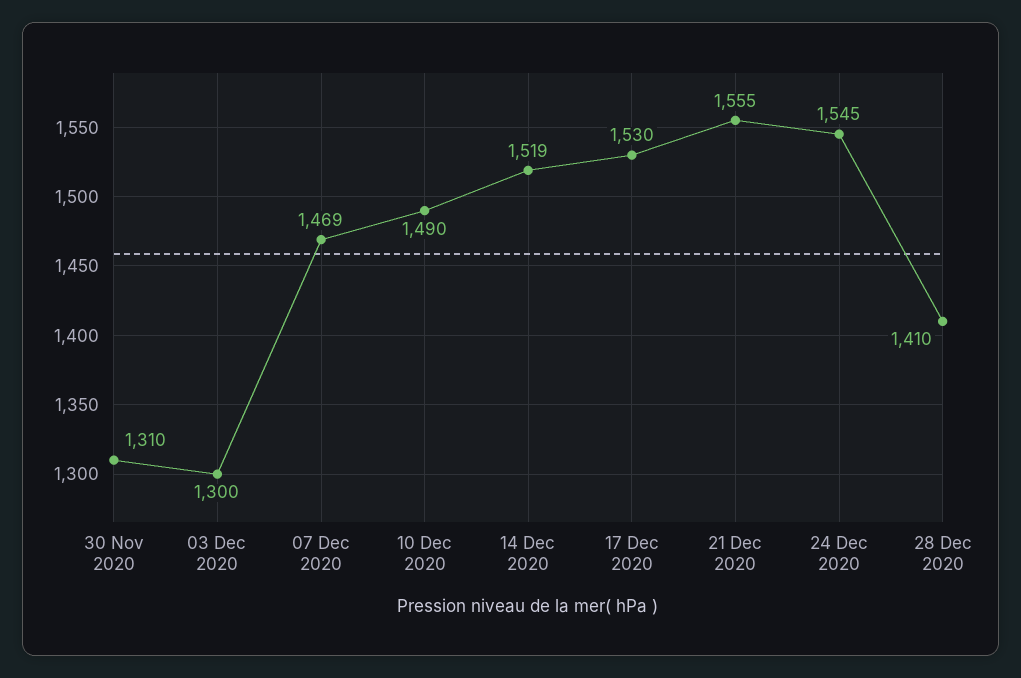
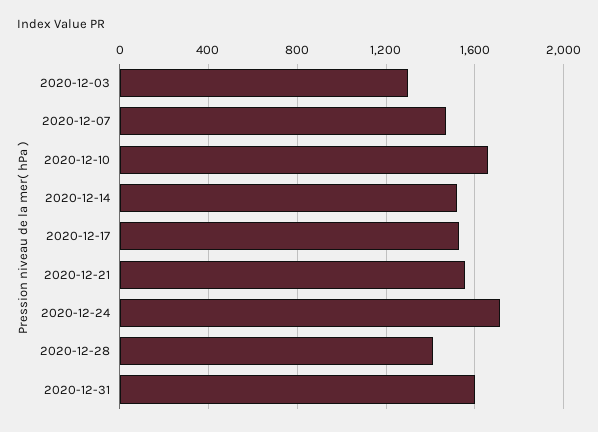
30 Nov 2020: 1310 -> none
10 Dec 2020: 1490 -> 1650
24 Dec 2020: 1545 -> 1700
2020-12-31: none -> 1600

